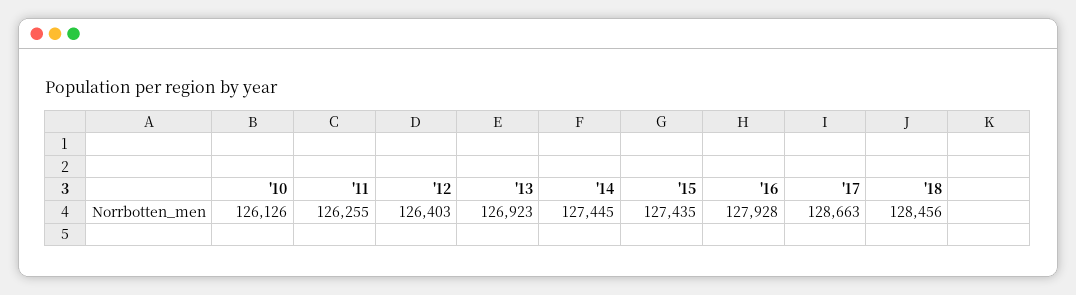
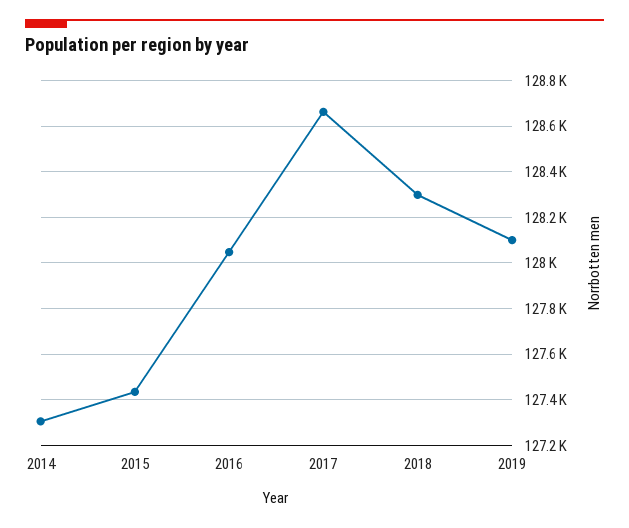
'10: 126126 -> none
'11: 126255 -> none
'12: 126403 -> none
'13: 126923 -> none
'14: 127445 -> 127300
'16: 127928 -> 128050
'18: 128456 -> 128300
2019: none -> 128100

